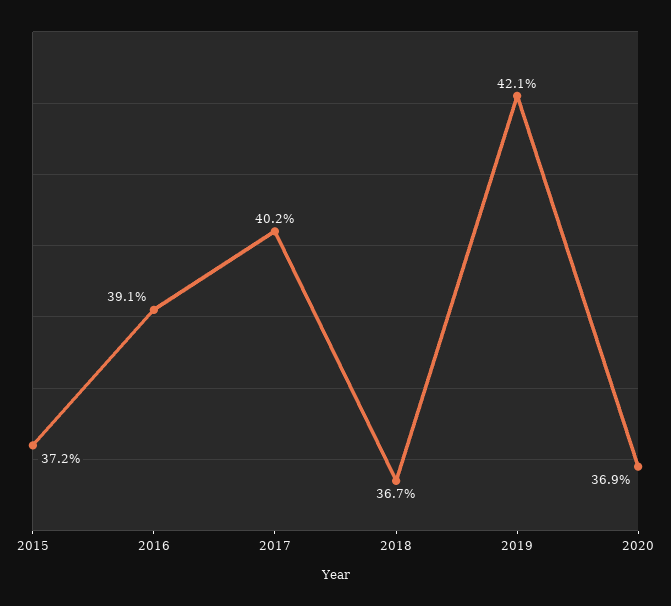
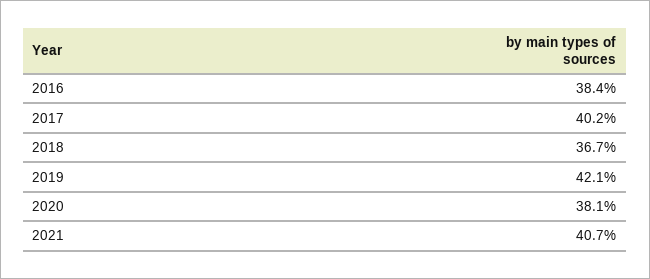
2015: 37.2 -> none
2016: 39.1 -> 38.4
2020: 36.9 -> 38.1
2021: none -> 40.7

